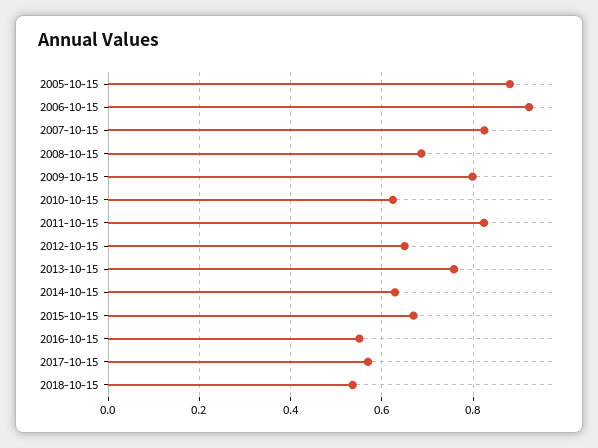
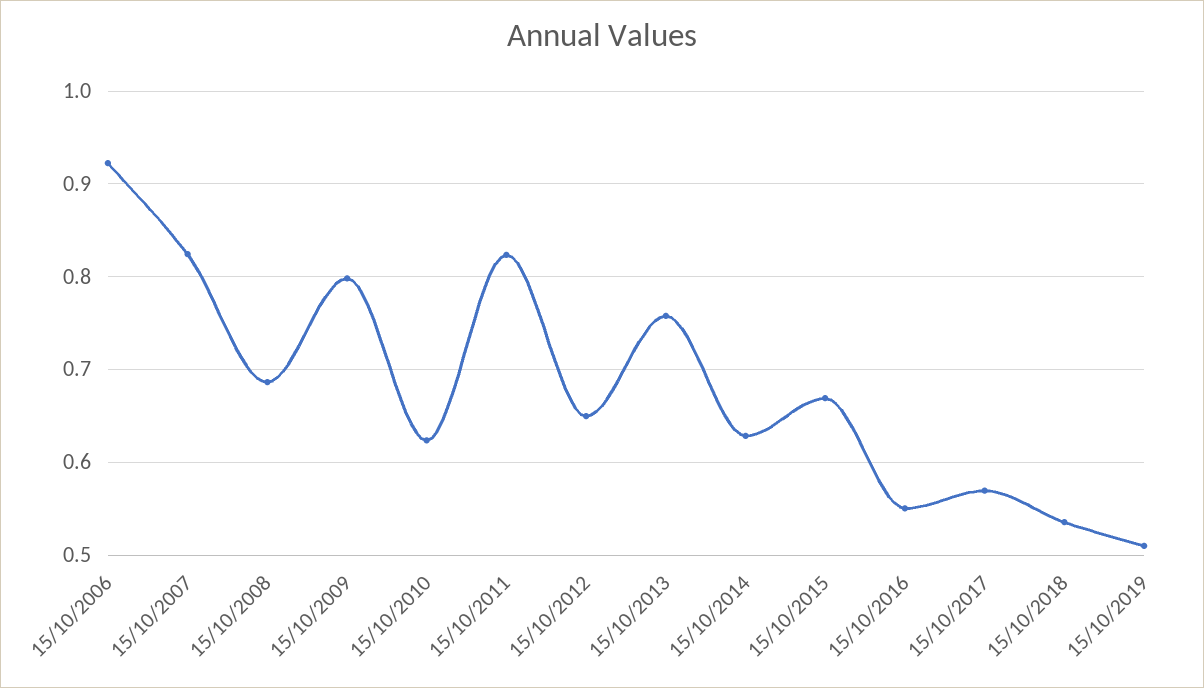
2005-10-15: 0.88 -> none
15/10/2019: none -> 0.51

